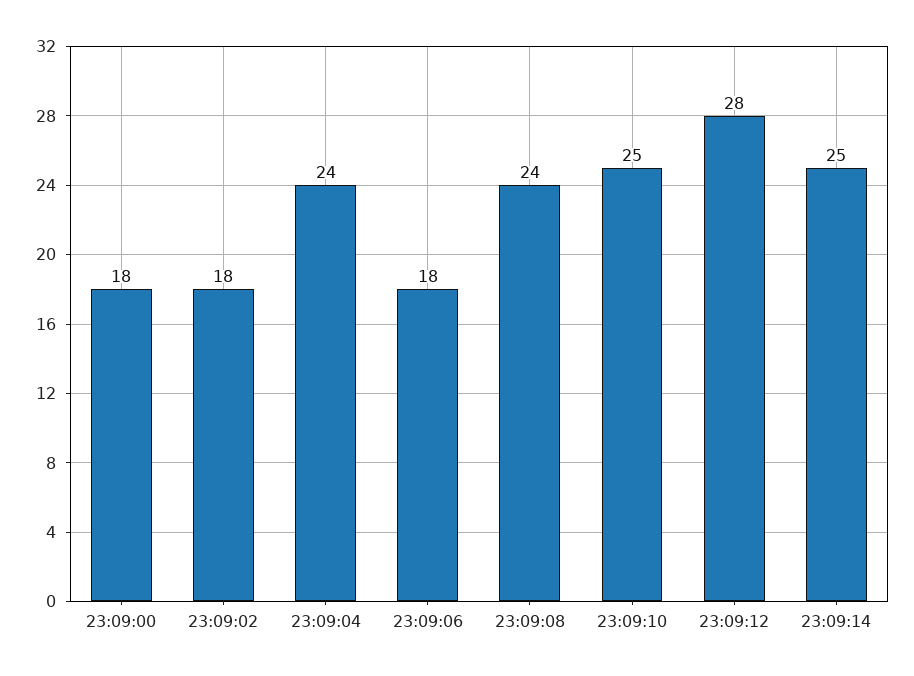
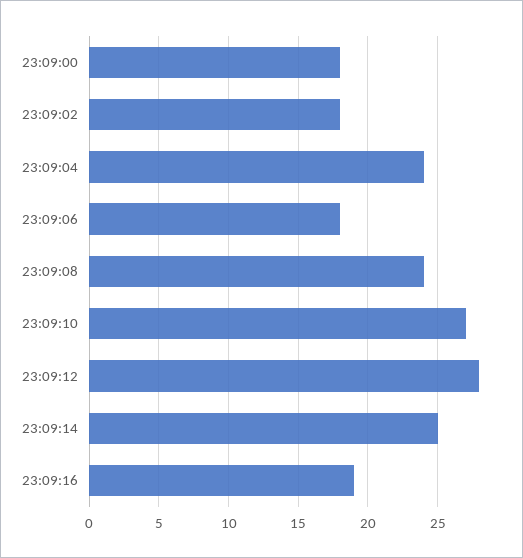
23:09:10: 25 -> 27
23:09:16: none -> 19

